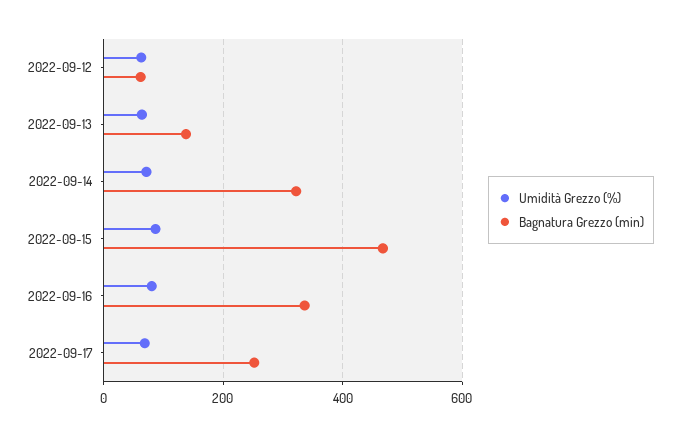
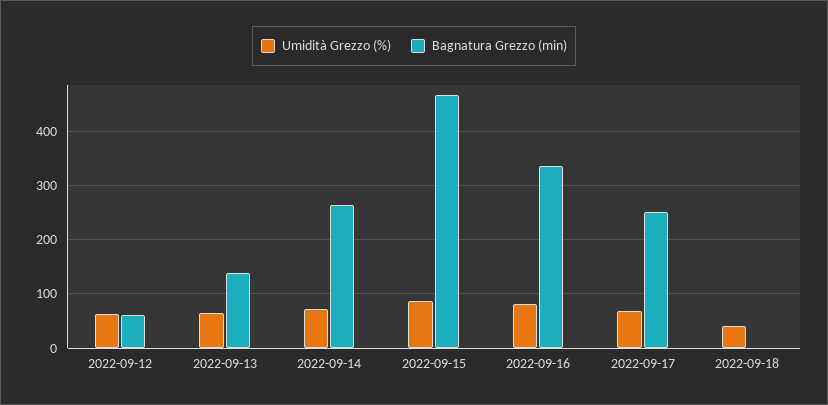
Bagnatura Grezzo (min), 2022-09-14: 320 -> 260
Umidità Grezzo (%), 2022-09-18: none -> 40
Bagnatura Grezzo (min), 2022-09-18: none -> 0

